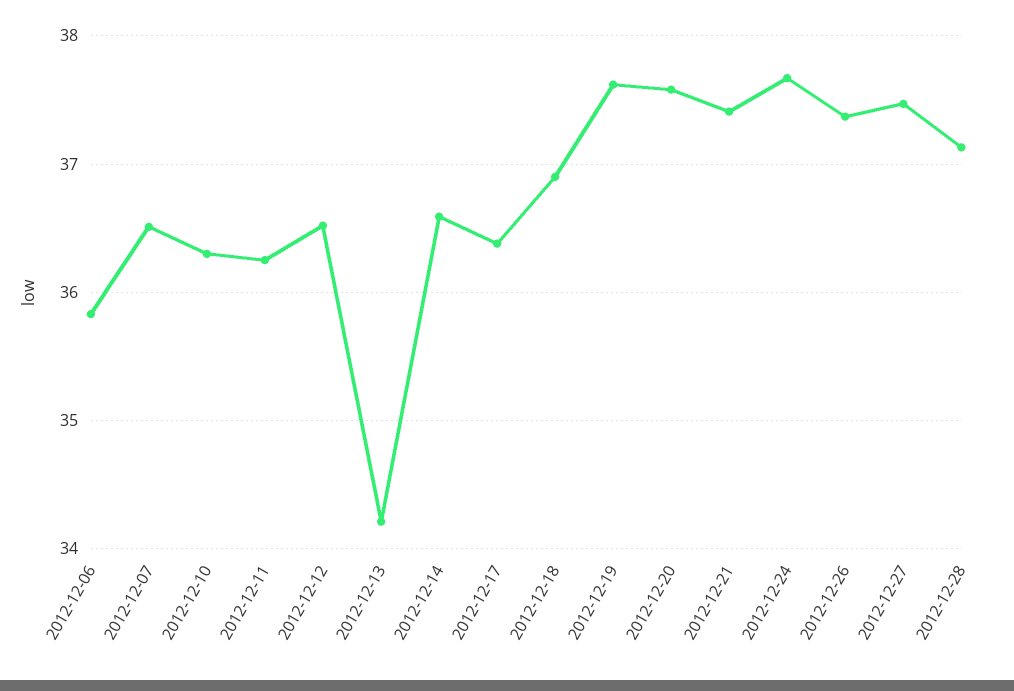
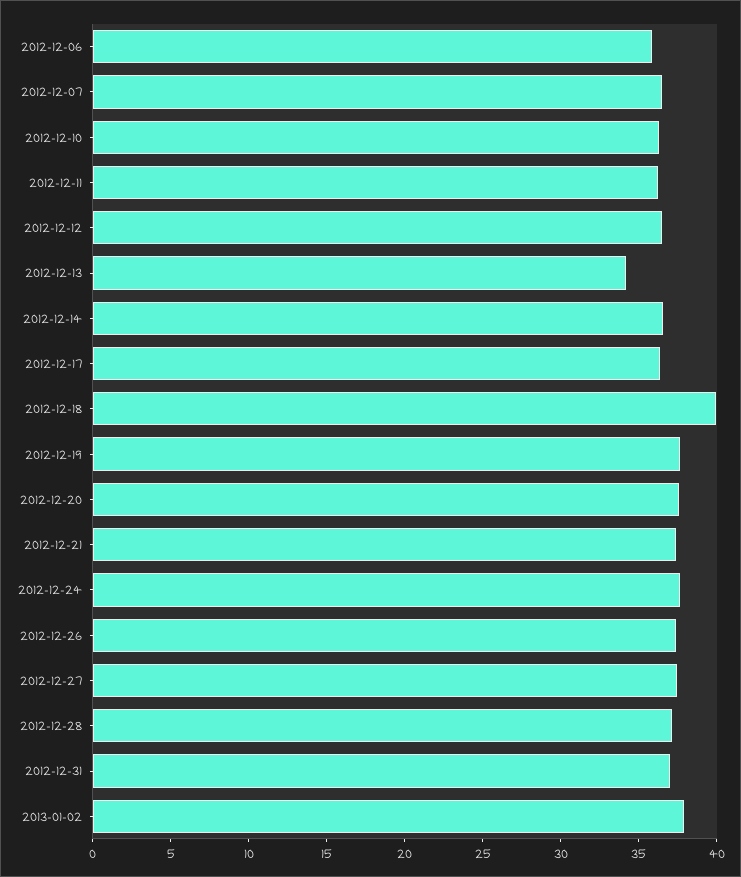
2012-12-18: 36.9 -> 40
2012-12-31: none -> 37
2013-01-02: none -> 38

